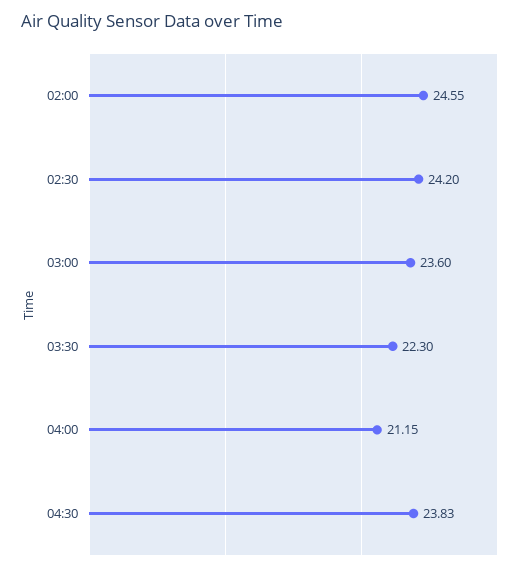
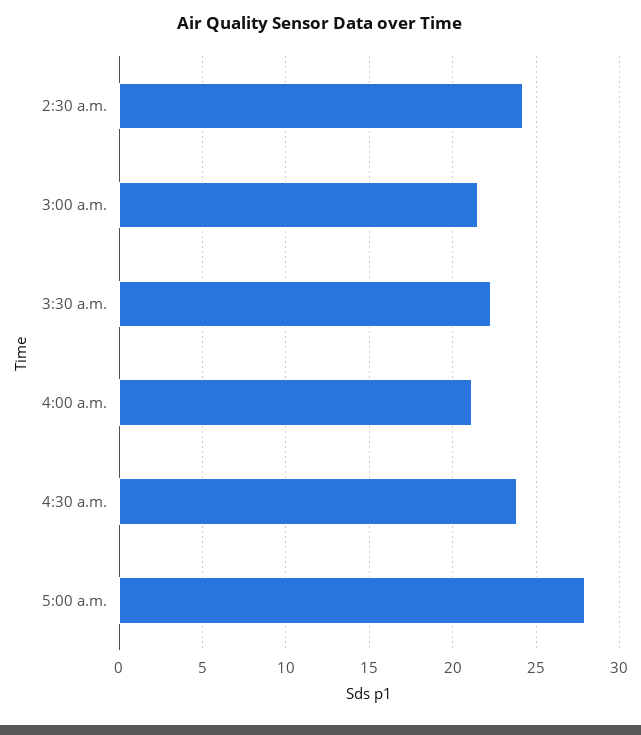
02:00: 24.55 -> none
03:00: 23.6 -> 21.5
5:00 a.m.: none -> 28

